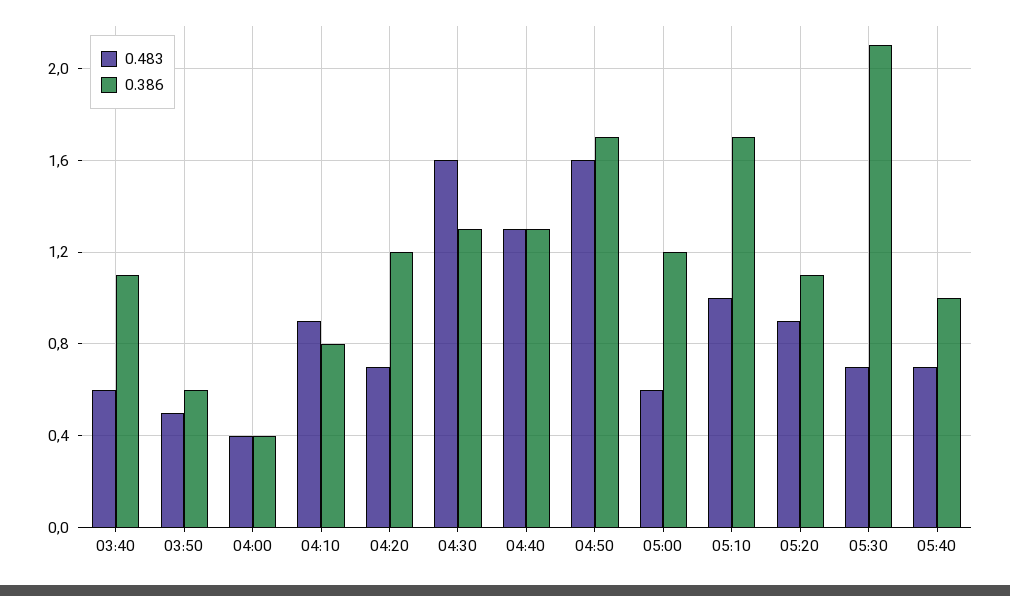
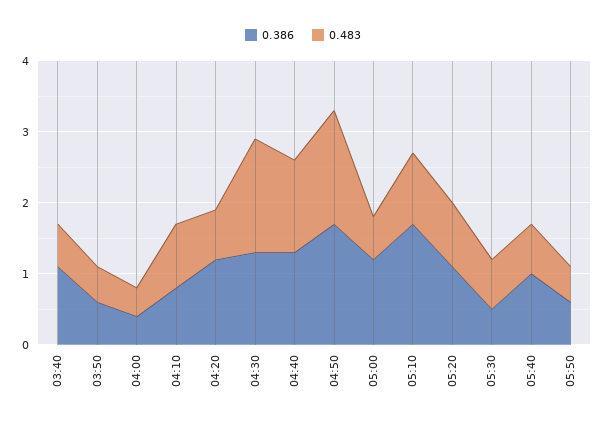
0.386, 05:30: 2.1 -> 0.5
0.386, 05:50: none -> 0.5
0.483, 05:50: none -> 0.5

